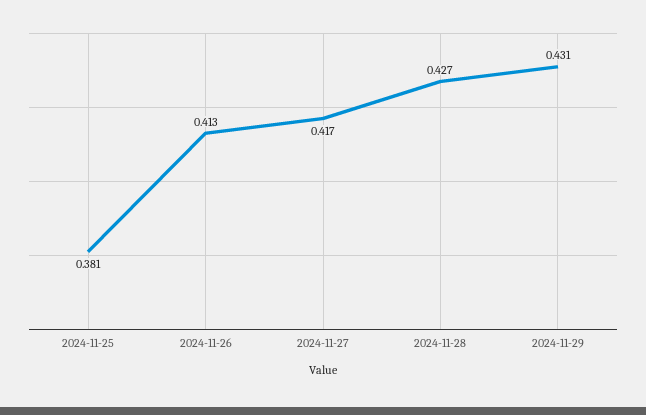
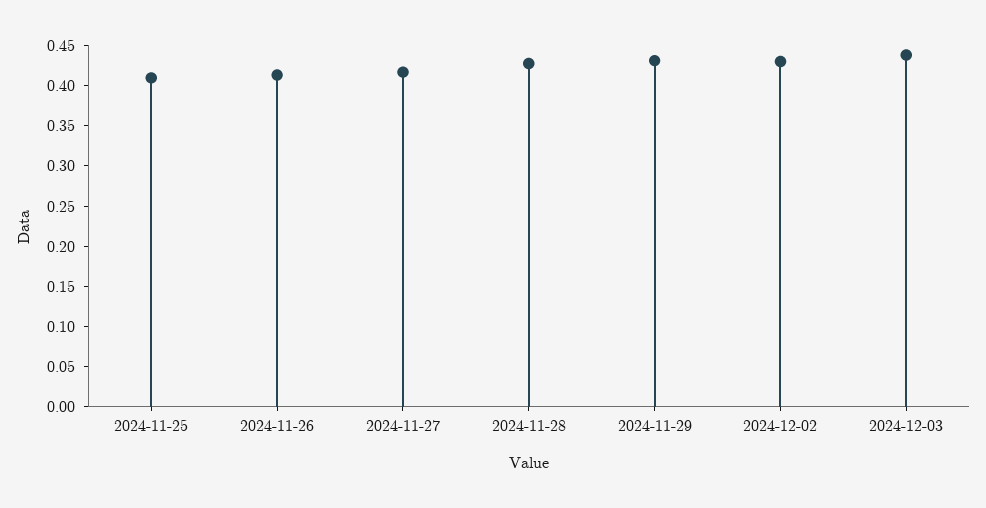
2024-11-25: 0.381 -> 0.41
2024-12-02: none -> 0.43
2024-12-03: none -> 0.44

